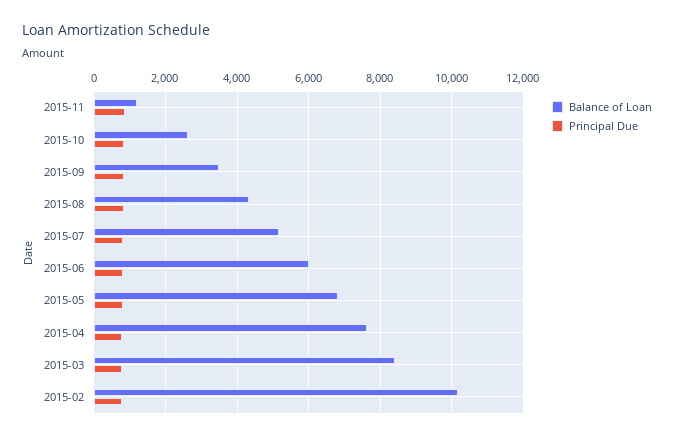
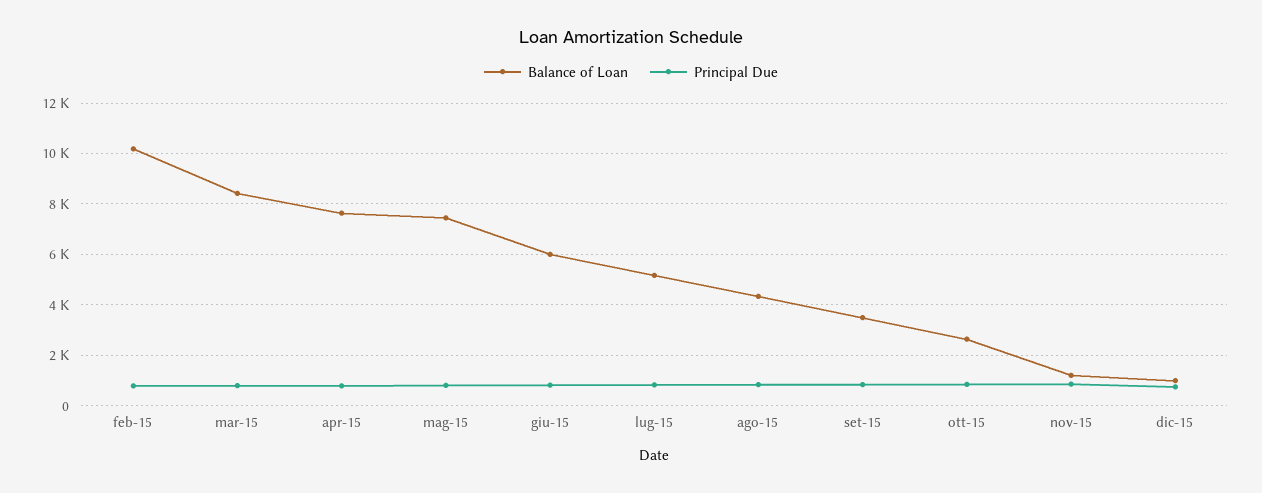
Balance of Loan, 2015-05: 6800 -> 7500
Balance of Loan, dic-15: none -> 1000
Principal Due, dic-15: none -> 750

